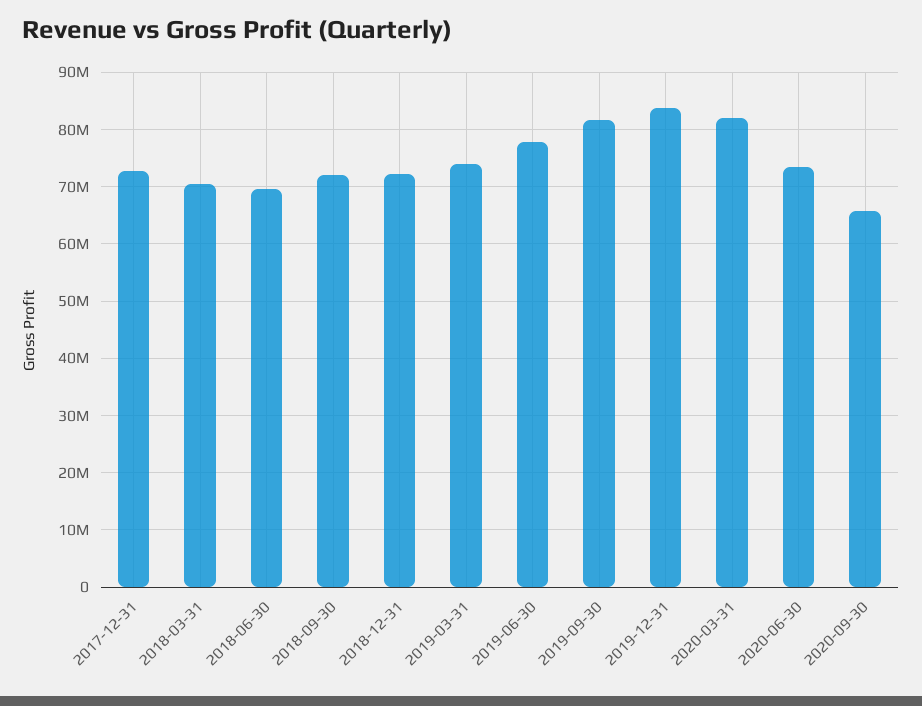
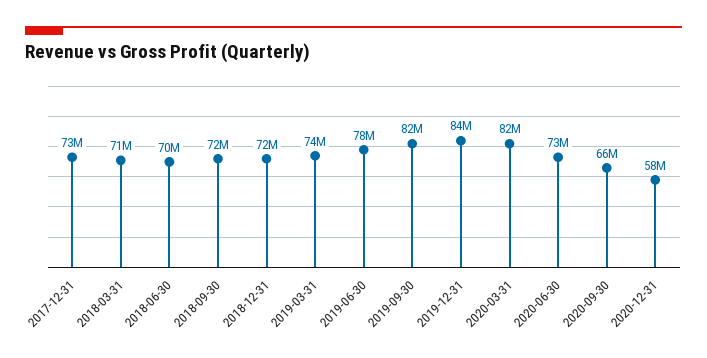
2020-12-31: none -> 58000000

